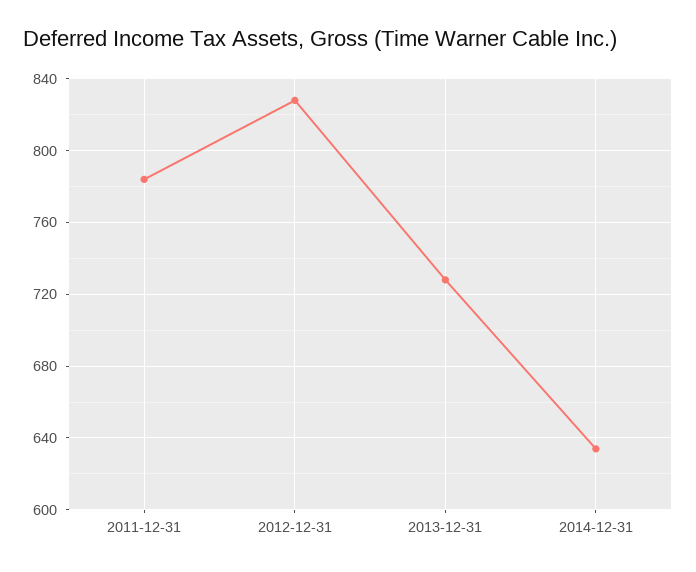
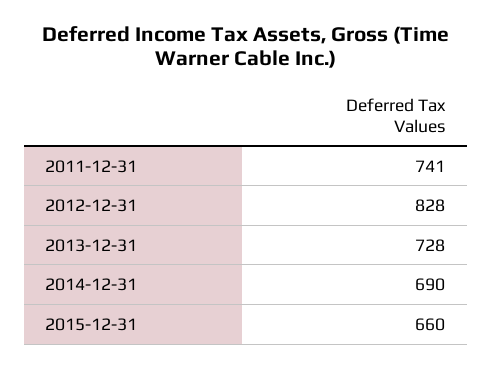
2011-12-31: 785 -> 741
2014-12-31: 635 -> 690
2015-12-31: none -> 660

